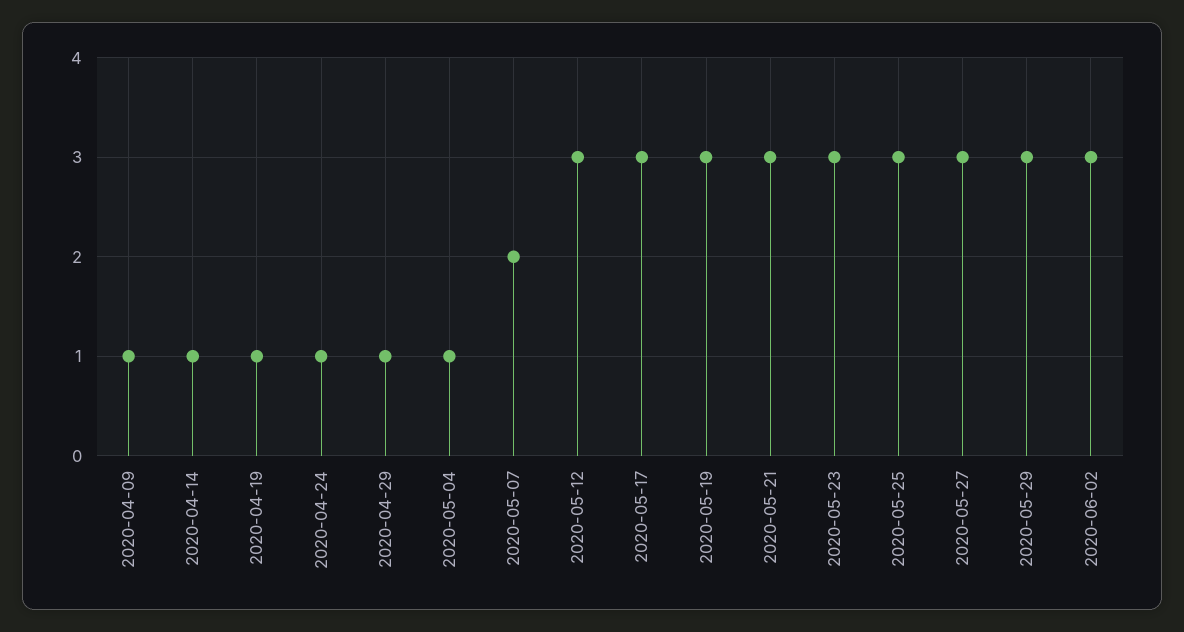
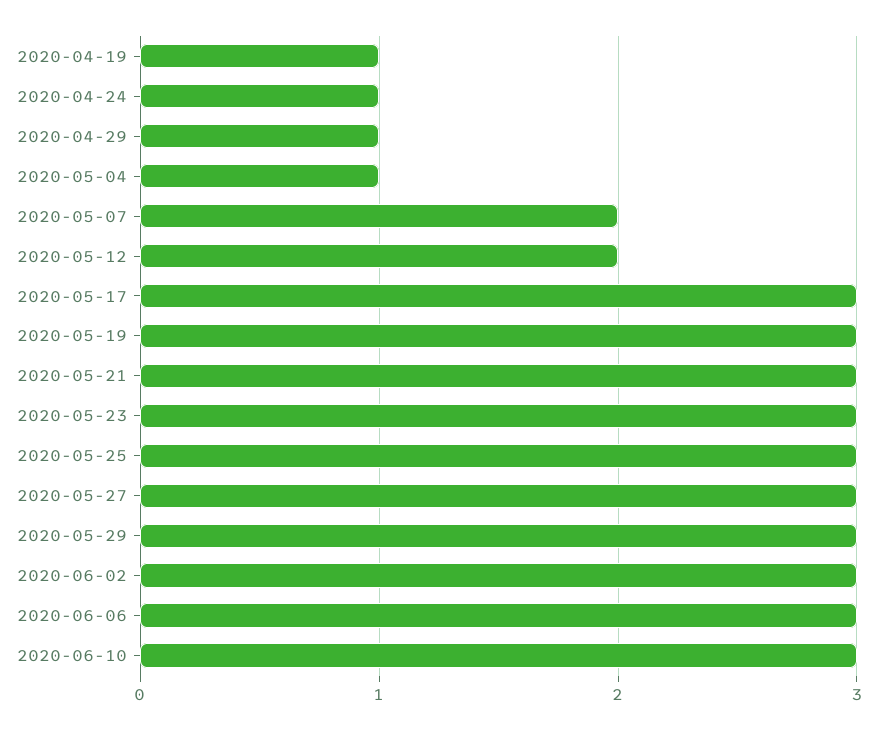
2020-04-09: 1 -> none
2020-04-14: 1 -> none
2020-05-12: 3 -> 2
2020-06-06: none -> 3
2020-06-10: none -> 3

